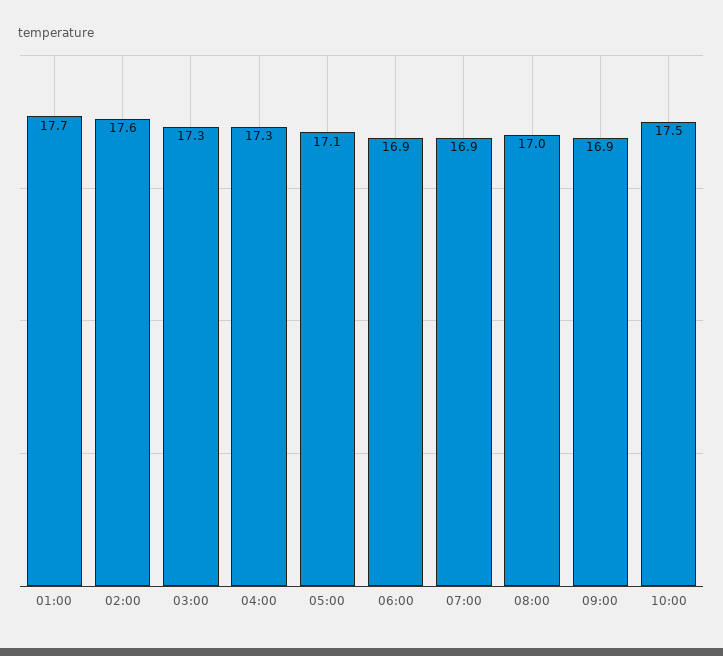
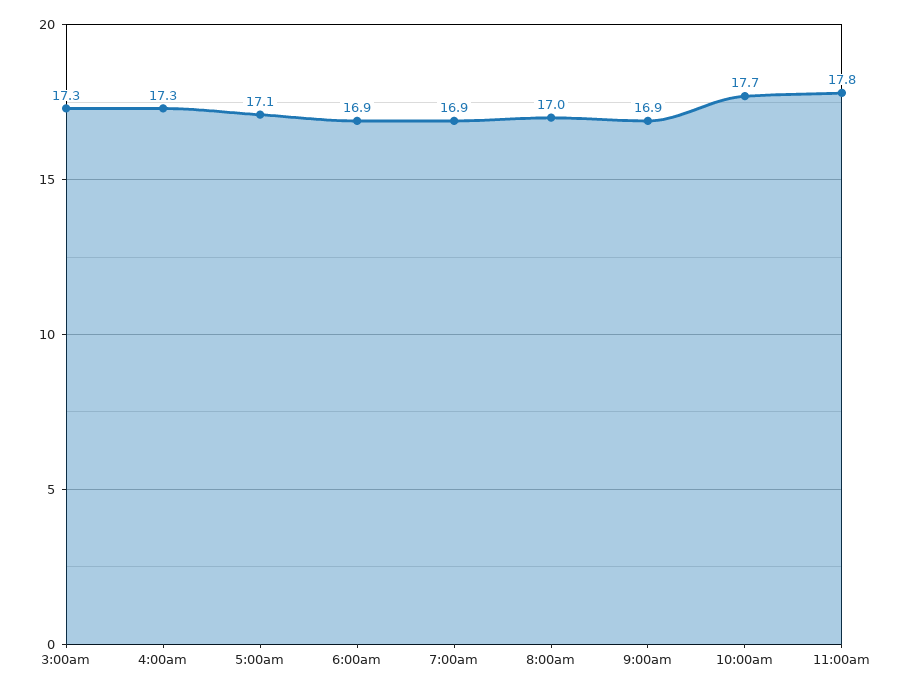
01:00: 17.7 -> none
02:00: 17.6 -> none
10:00: 17.5 -> 17.7
11:00am: none -> 17.8

